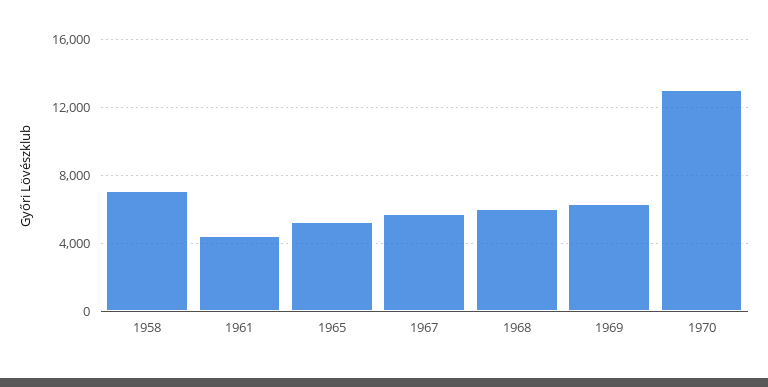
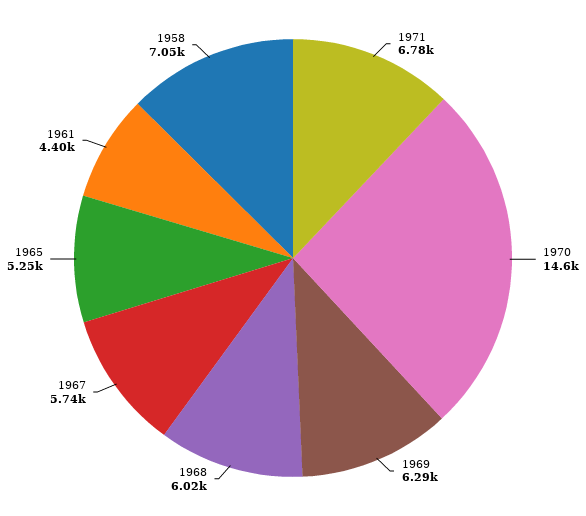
1970: 13000 -> 14600
1971: none -> 6780

